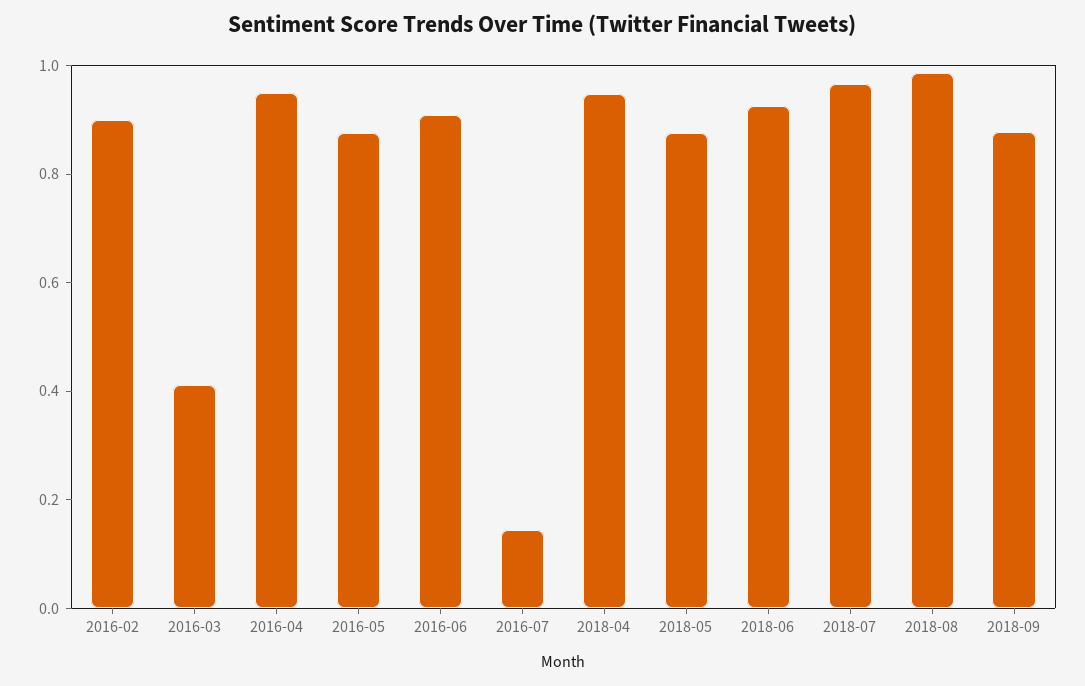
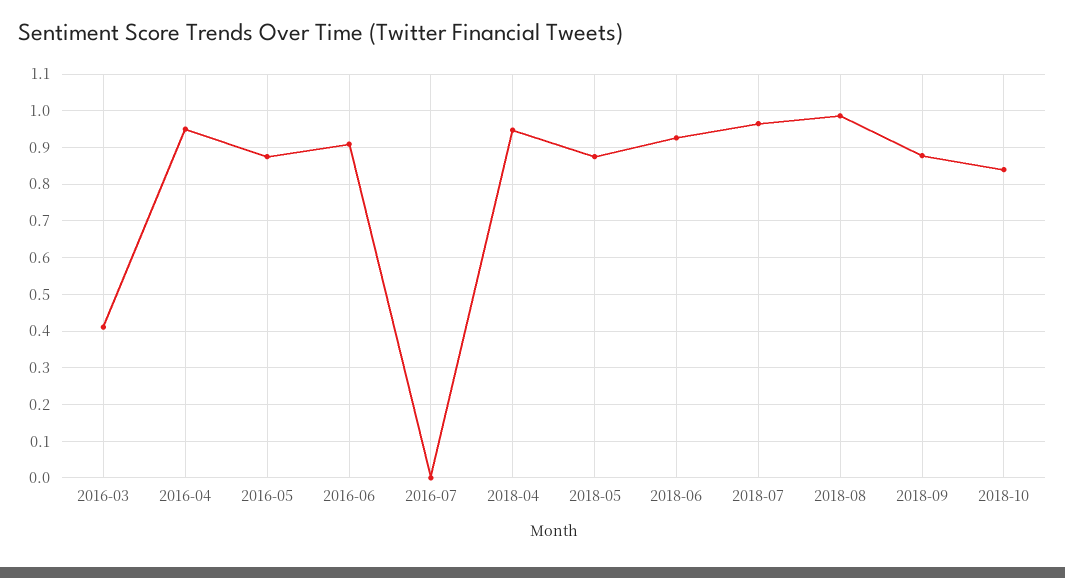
2016-02: 0.9 -> none
2016-07: 0.15 -> 0
2018-10: none -> 0.84

